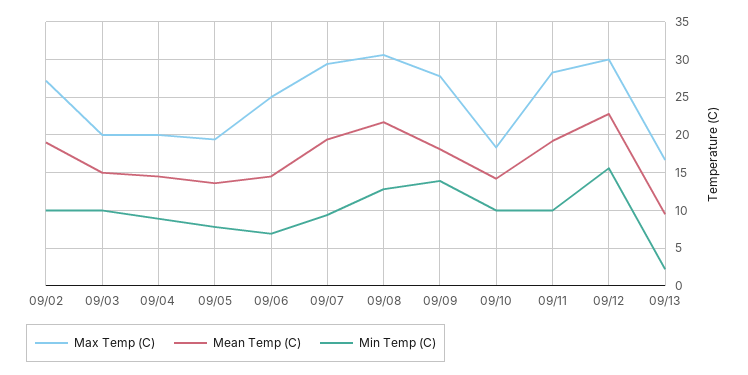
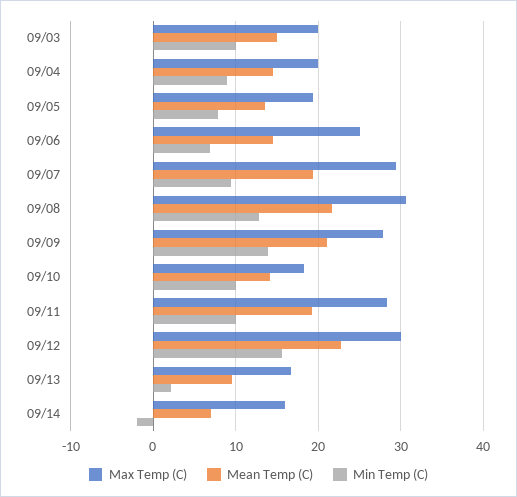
Max Temp (C), 09/02: 27 -> none
Mean Temp (C), 09/02: 19 -> none
Min Temp (C), 09/02: 10 -> none
Mean Temp (C), 09/09: 18 -> 21
Max Temp (C), 09/14: none -> 16
Mean Temp (C), 09/14: none -> 7
Min Temp (C), 09/14: none -> -2

